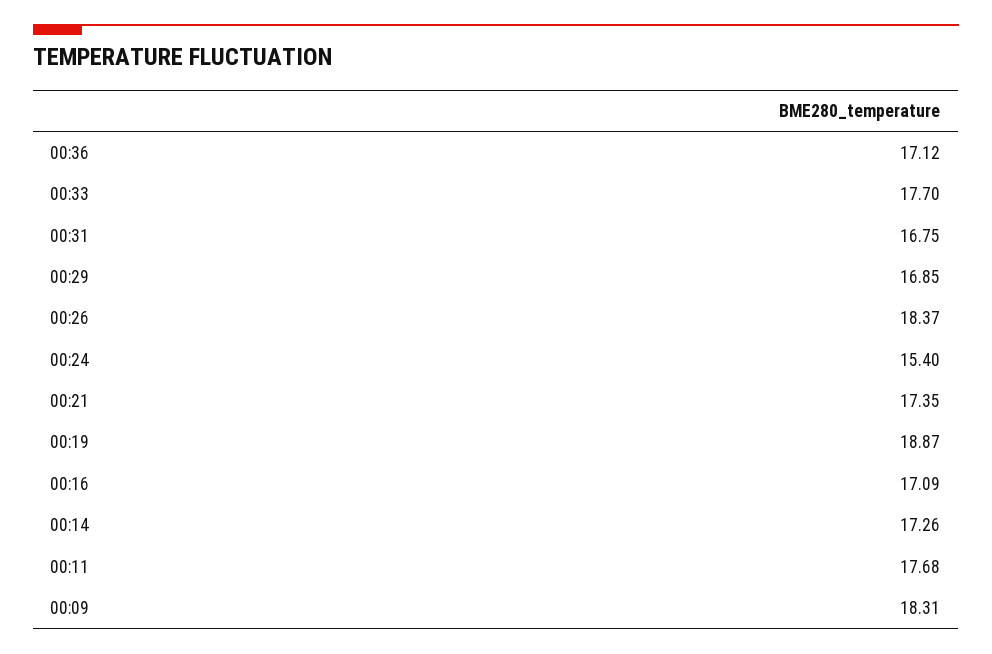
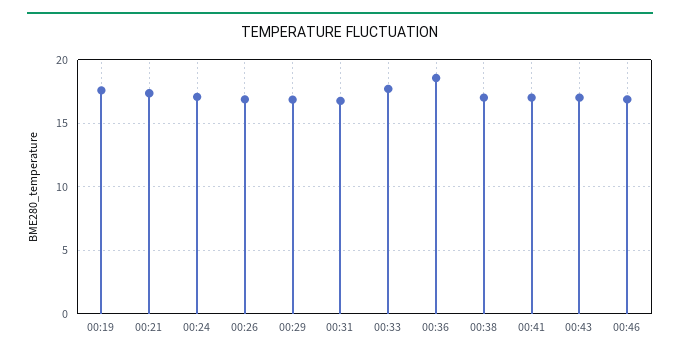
00:36: 17.12 -> 18.5
00:26: 18.37 -> 17
00:24: 15.4 -> 17
00:19: 18.87 -> 17.5
00:16: 17.09 -> none
00:14: 17.26 -> none
00:11: 17.68 -> none
00:09: 18.31 -> none
00:38: none -> 17
00:41: none -> 17
00:43: none -> 17
00:46: none -> 17

